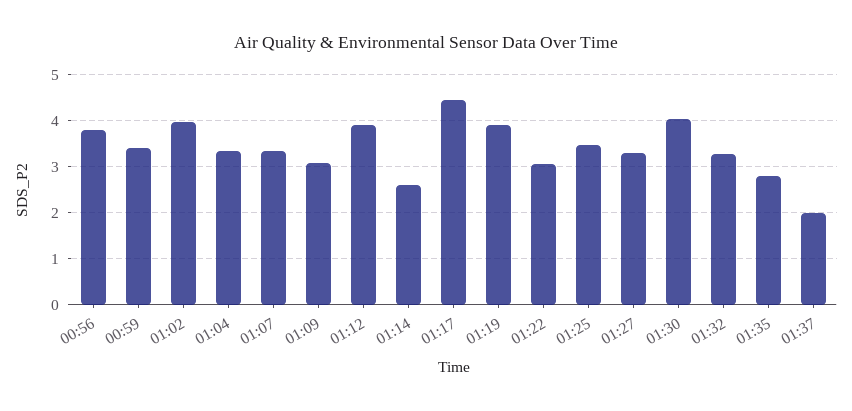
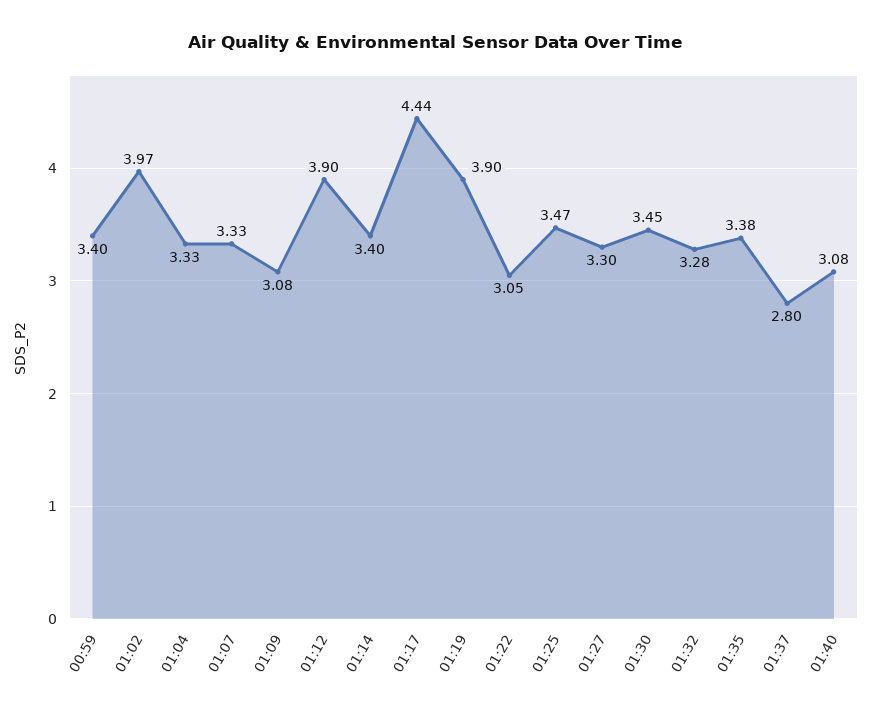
00:56: 3.8 -> none
01:14: 2.6 -> 3.4
01:30: 4 -> 3.45
01:35: 2.8 -> 3.38
01:37: 2 -> 2.8
01:40: none -> 3.08

